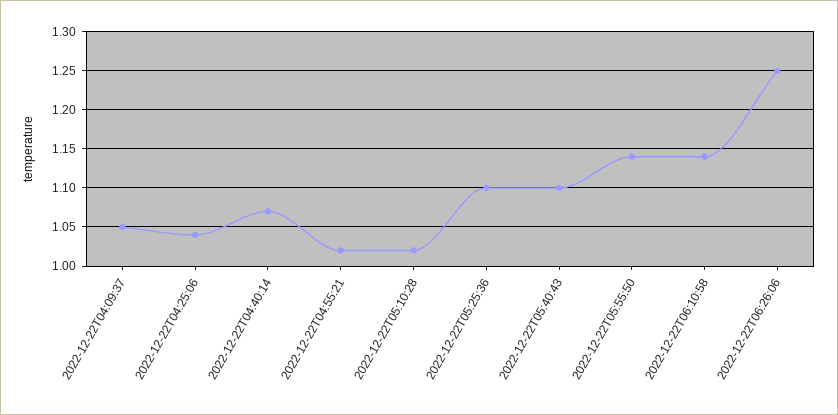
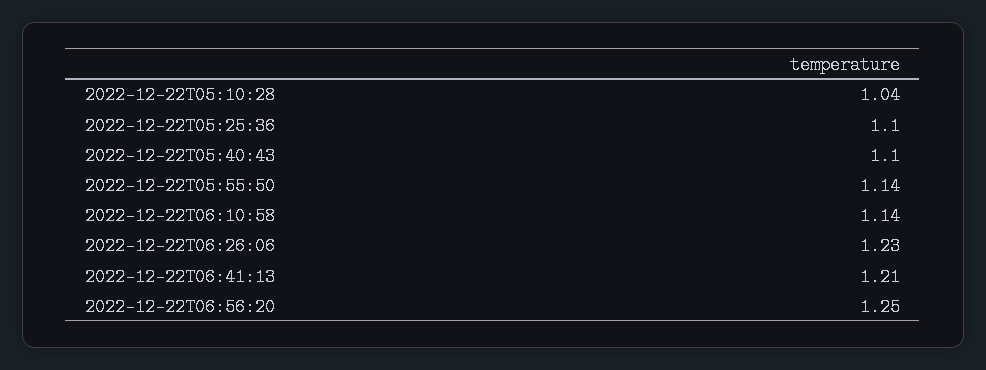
2022-12-22T04:09:37: 1.05 -> none
2022-12-22T04:25:06: 1.04 -> none
2022-12-22T04:40:14: 1.07 -> none
2022-12-22T04:55:21: 1.02 -> none
2022-12-22T05:10:28: 1.02 -> 1.04
2022-12-22T06:26:06: 1.25 -> 1.23
2022-12-22T06:41:13: none -> 1.21
2022-12-22T06:56:20: none -> 1.25

